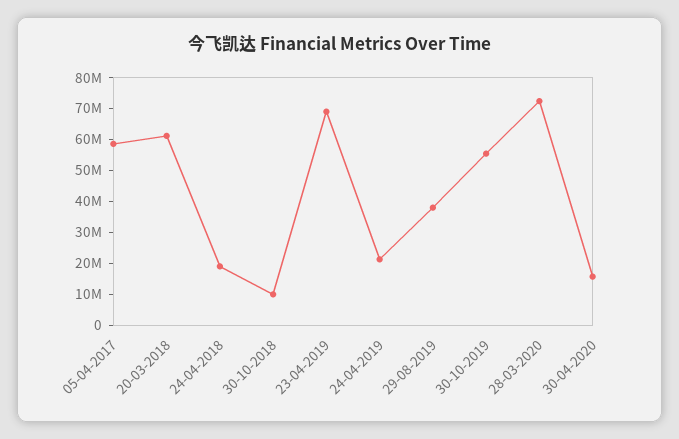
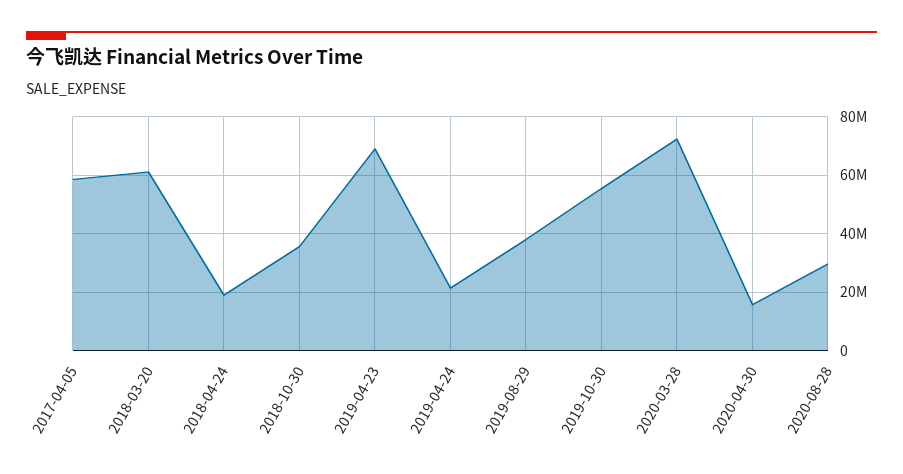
30-10-2018: 10000000 -> 35000000
2020-08-28: none -> 30000000

